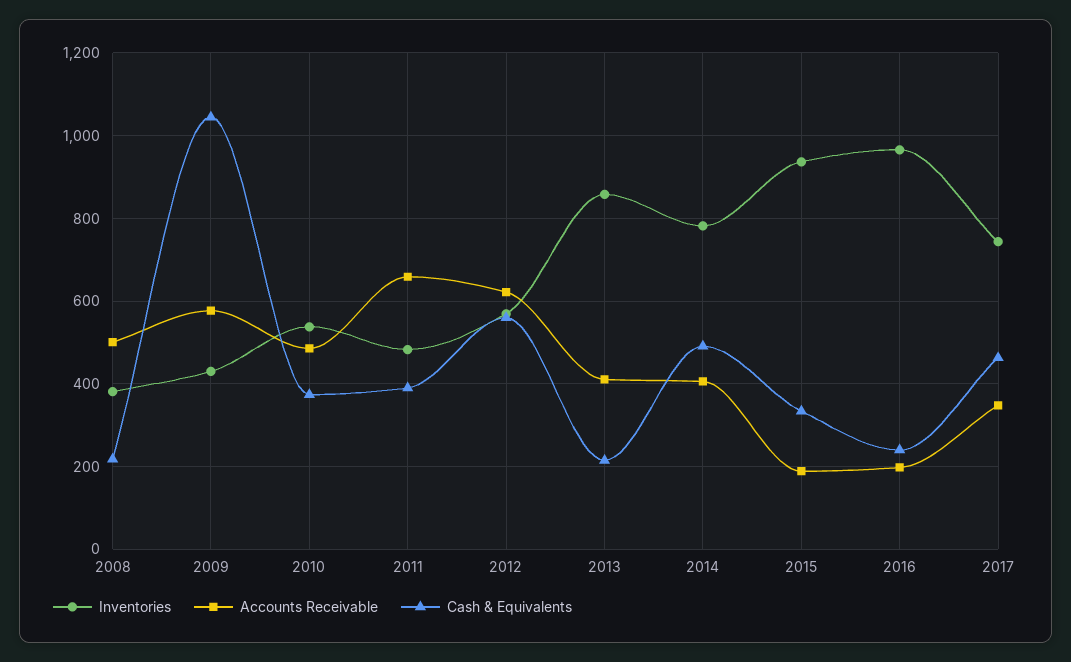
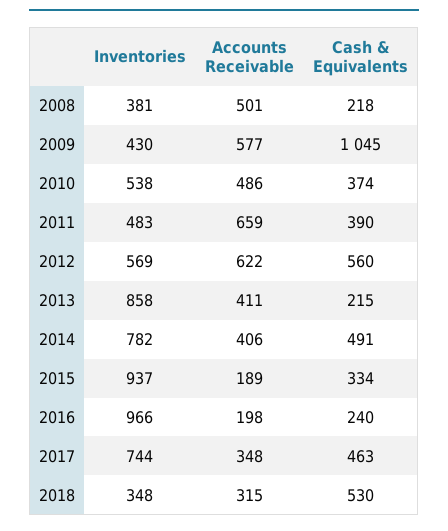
Inventories, 2018: none -> 348
Accounts Receivable, 2018: none -> 315
Cash & Equivalents, 2018: none -> 530

